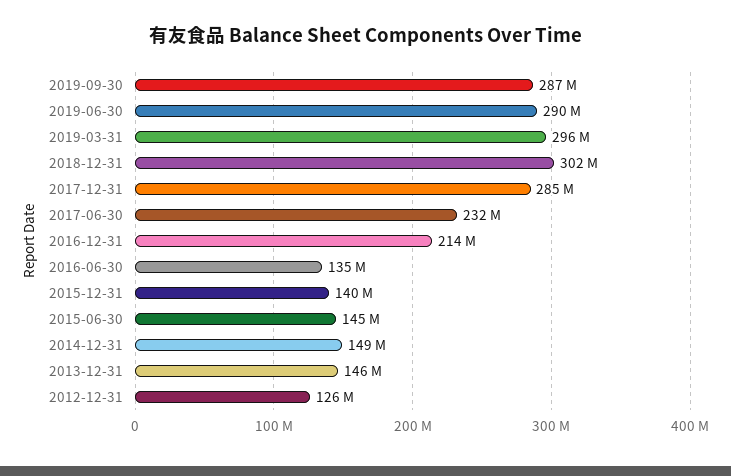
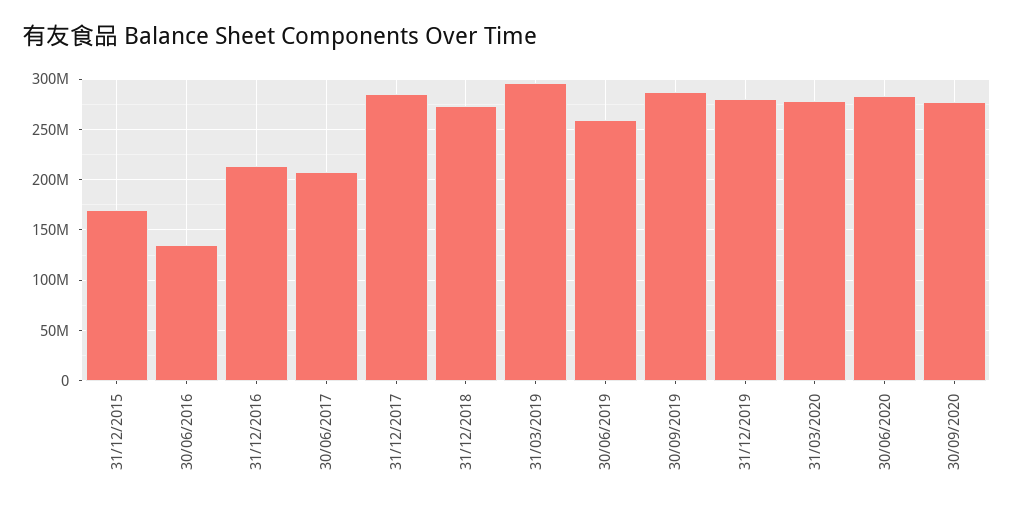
2019-06-30: 290000000 -> 260000000
2018-12-31: 302000000 -> 270000000
2017-06-30: 232000000 -> 210000000
2015-12-31: 140000000 -> 170000000
2015-06-30: 145000000 -> none
2014-12-31: 149000000 -> none
2013-12-31: 146000000 -> none
2012-12-31: 126000000 -> none
31/12/2019: none -> 280000000
31/03/2020: none -> 280000000
30/06/2020: none -> 280000000
30/09/2020: none -> 280000000

